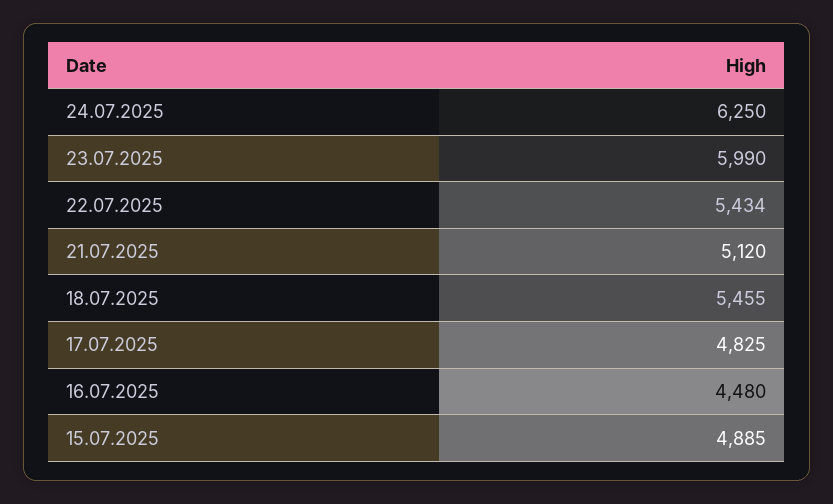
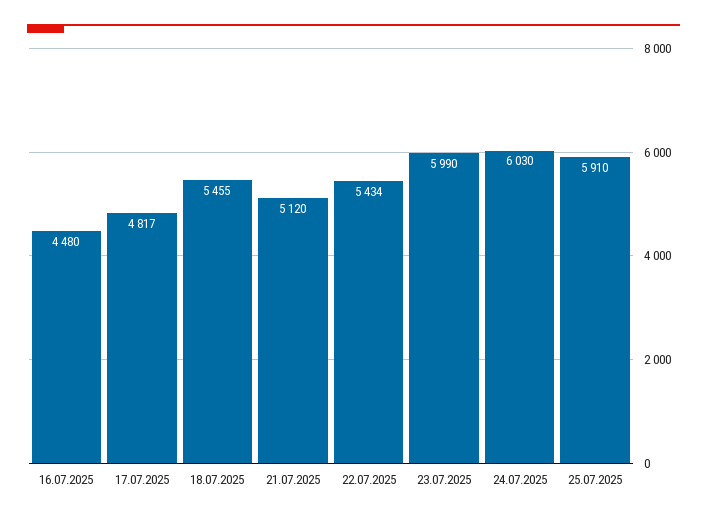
24.07.2025: 6250 -> 6030
17.07.2025: 4825 -> 4817
15.07.2025: 4885 -> none
25.07.2025: none -> 5910

